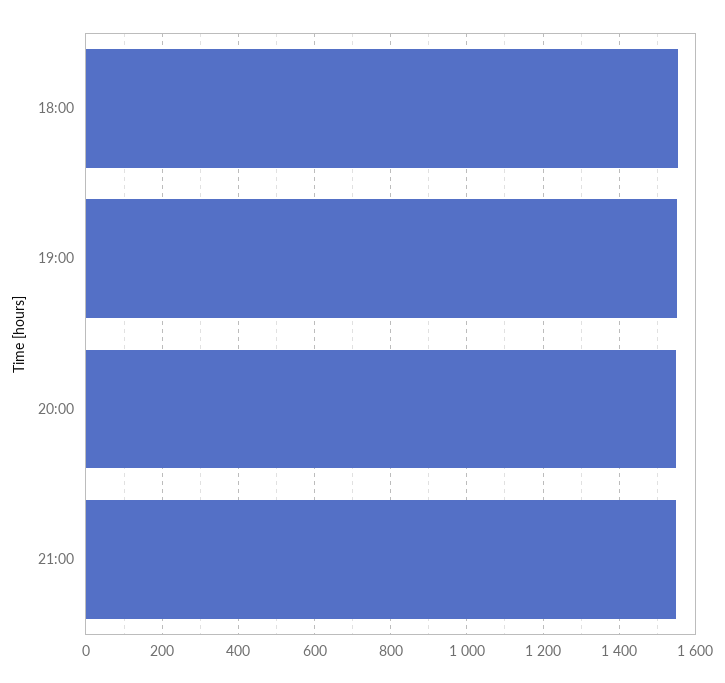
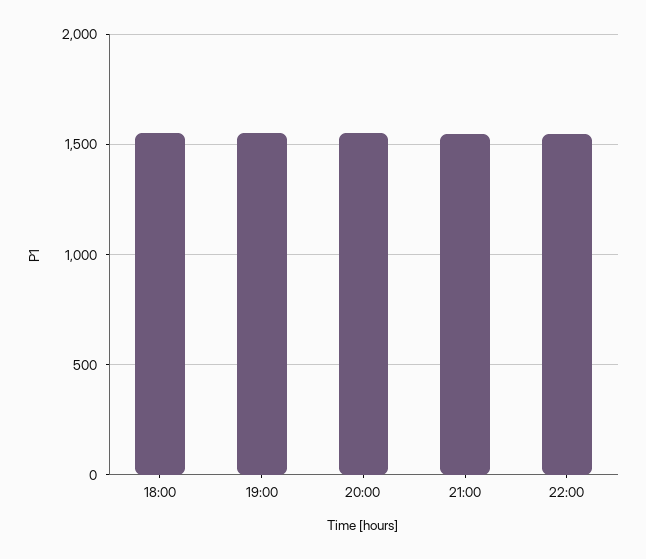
22:00: none -> 1550

